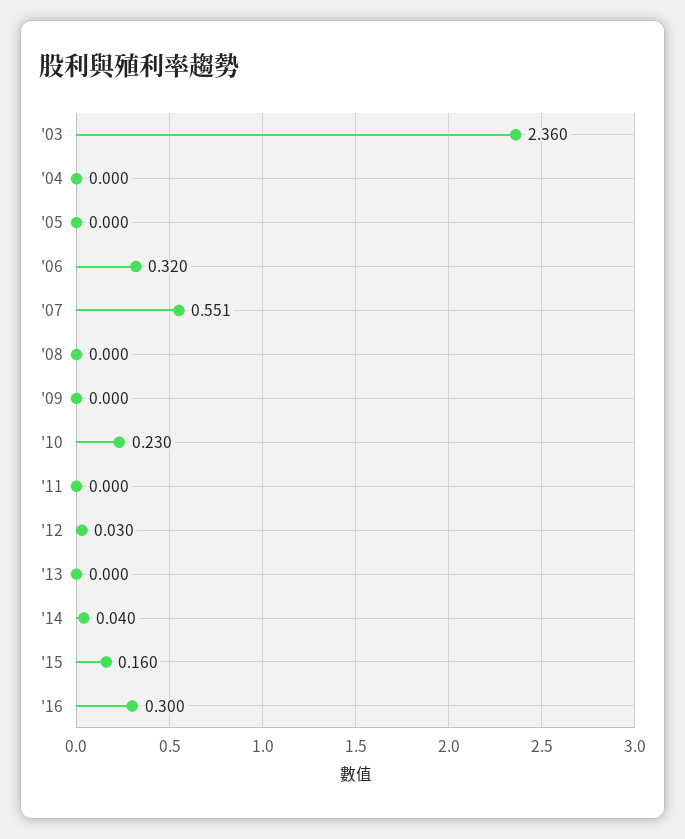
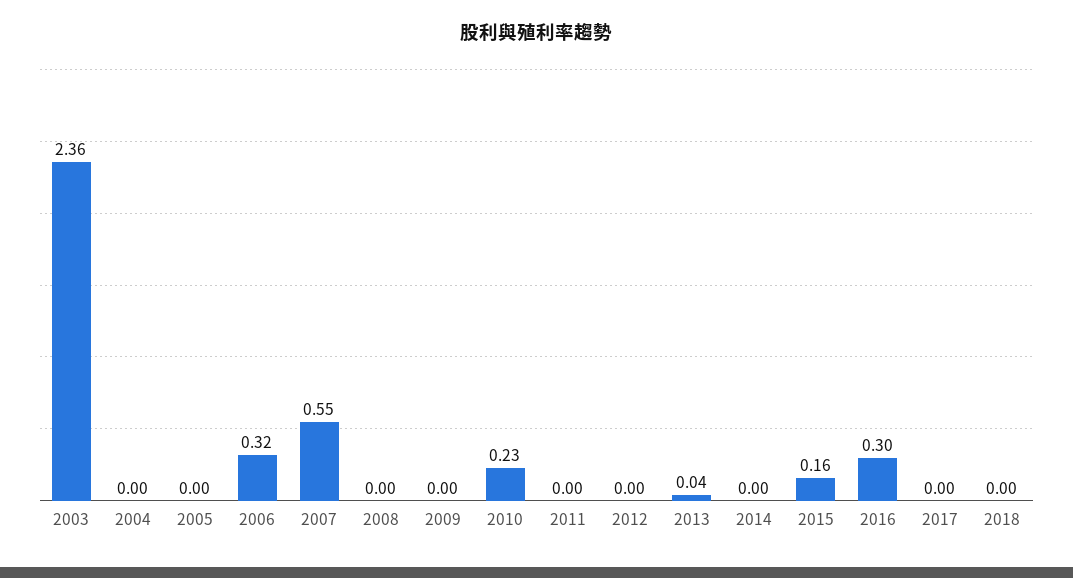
'12: 0.03 -> 0
'13: 0 -> 0.04
'14: 0.04 -> 0
2017: none -> 0
2018: none -> 0

